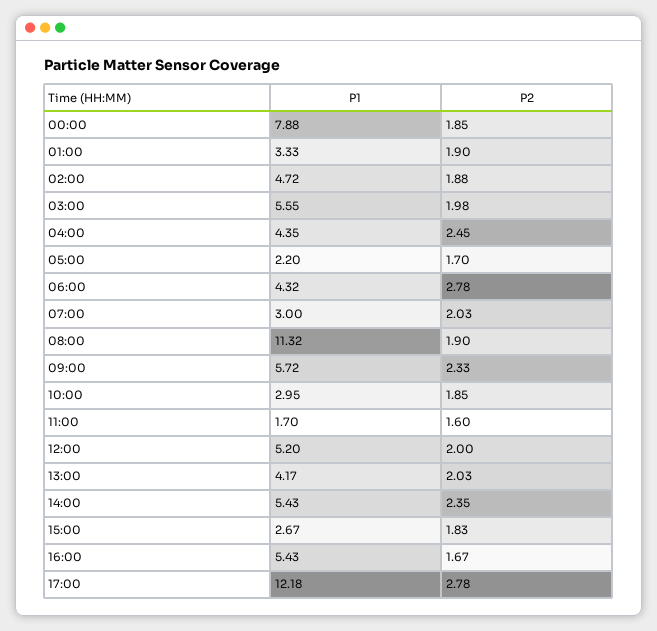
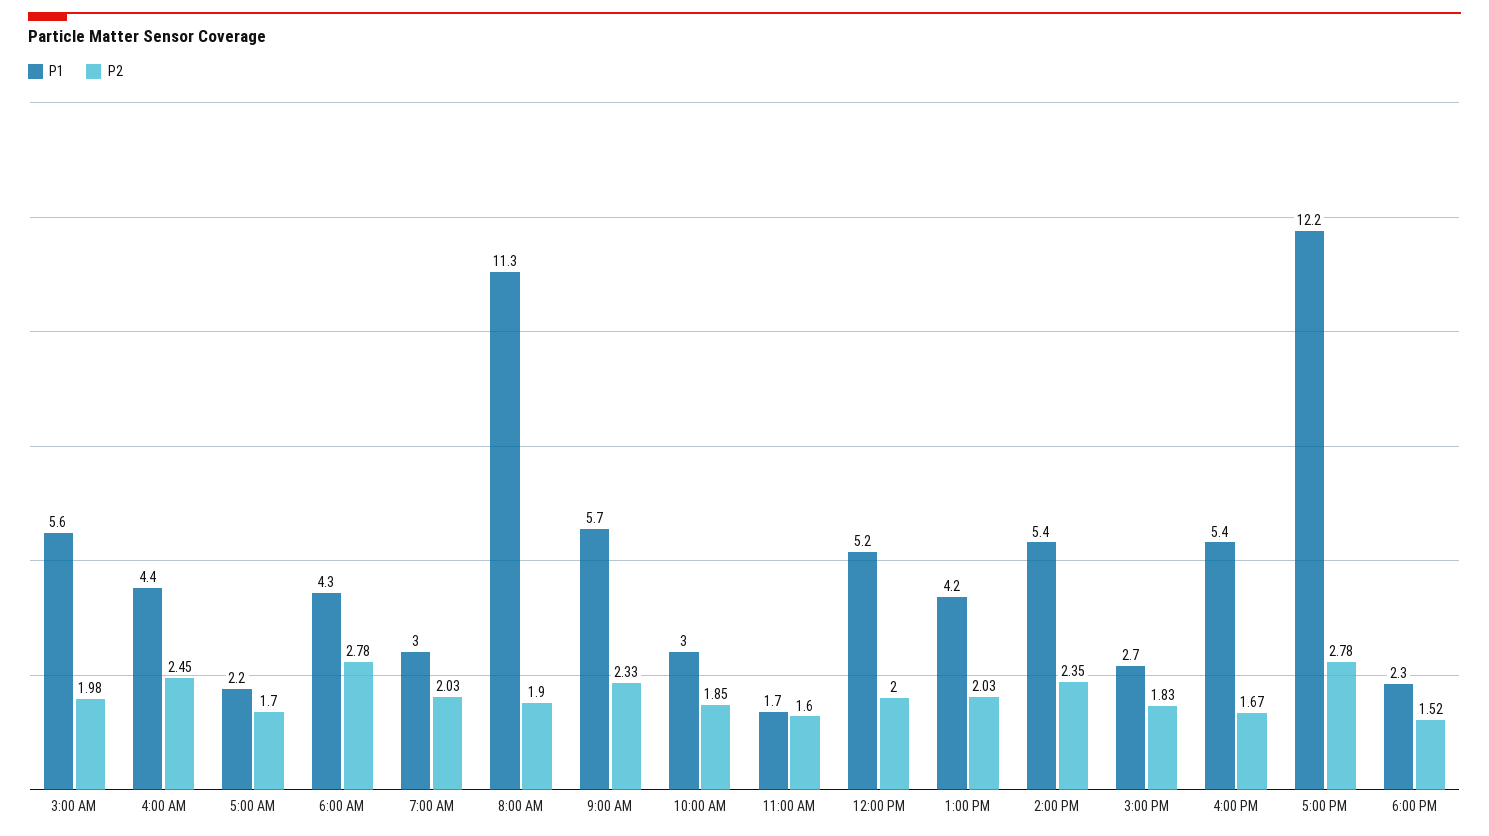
P1, 00:00: 7.88 -> none
P2, 00:00: 1.85 -> none
P1, 01:00: 3.33 -> none
P2, 01:00: 1.9 -> none
P1, 02:00: 4.72 -> none
P2, 02:00: 1.88 -> none
P1, 6:00 PM: none -> 2.3
P2, 6:00 PM: none -> 1.52

